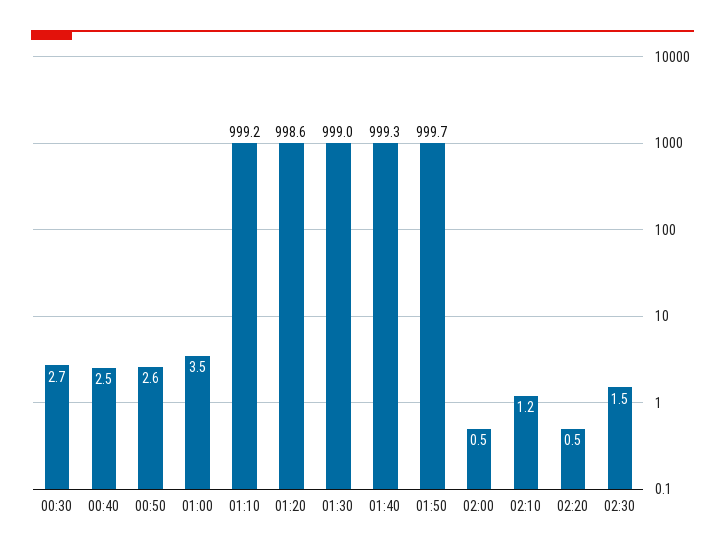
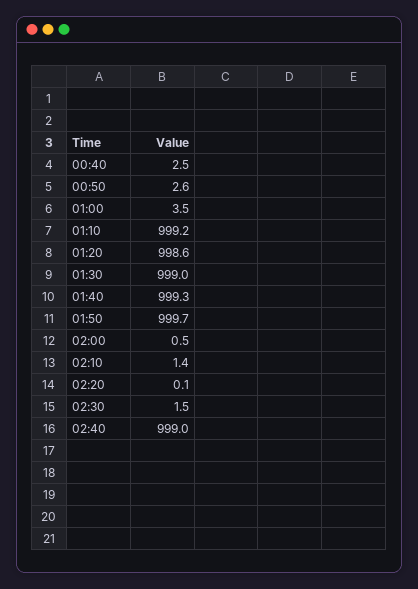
00:30: 2.7 -> none
02:10: 1.2 -> 1.4
02:20: 0.5 -> 0.1
02:40: none -> 999

